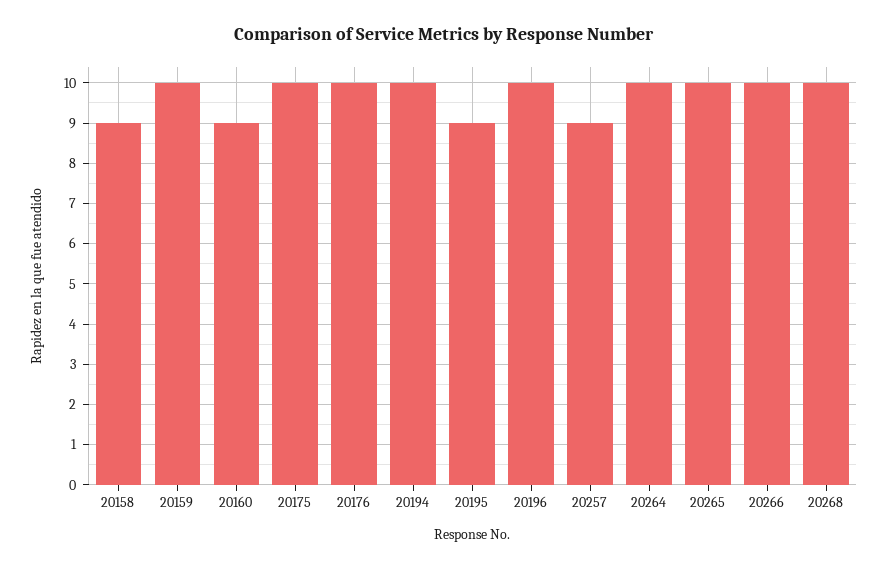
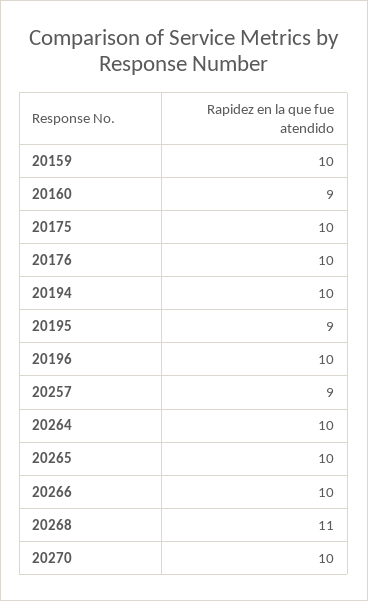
20158: 9 -> none
20268: 10 -> 11
20270: none -> 10

